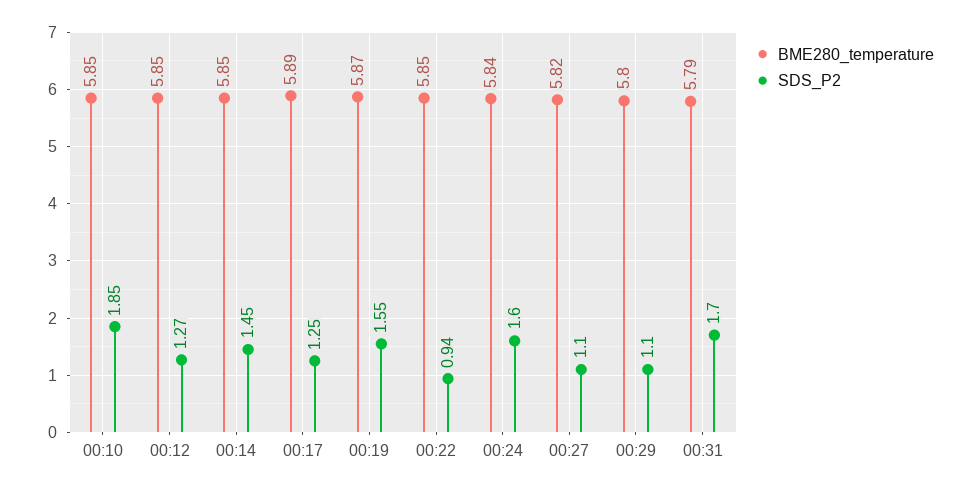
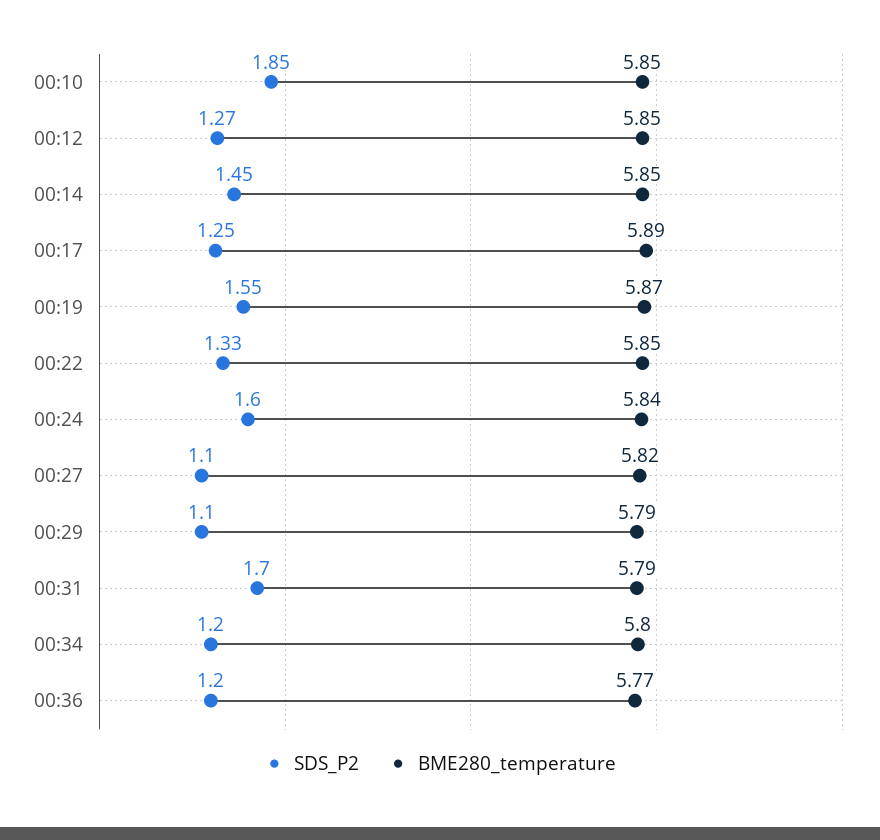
SDS_P2, 00:22: 0.94 -> 1.33
BME280_temperature, 00:29: 5.8 -> 5.79
SDS_P2, 00:34: none -> 1.2
BME280_temperature, 00:34: none -> 5.8
SDS_P2, 00:36: none -> 1.2
BME280_temperature, 00:36: none -> 5.77

